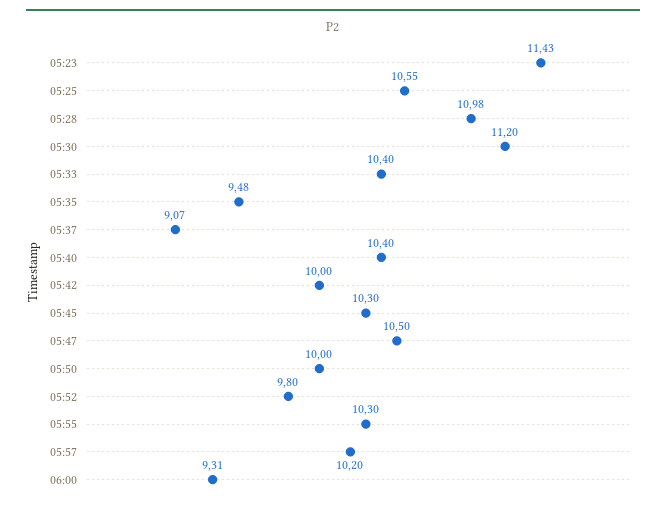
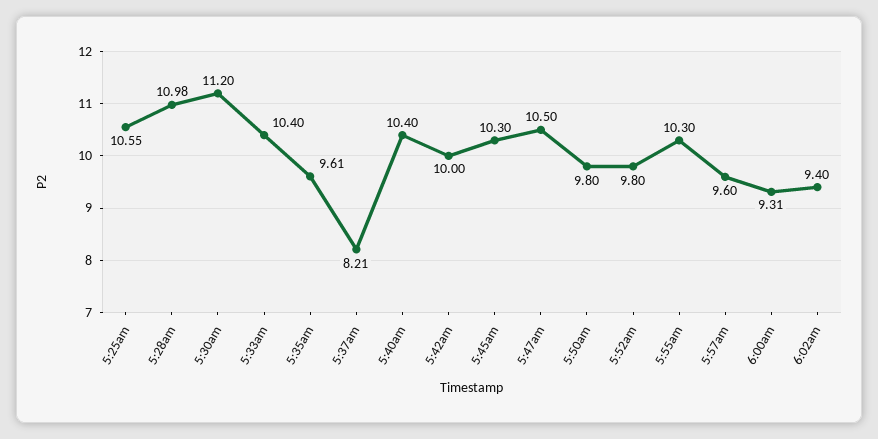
05:23: 11.43 -> none
05:35: 9.48 -> 9.61
05:37: 9.07 -> 8.21
05:50: 10 -> 9.8
05:57: 10.2 -> 9.6
6:02am: none -> 9.4

